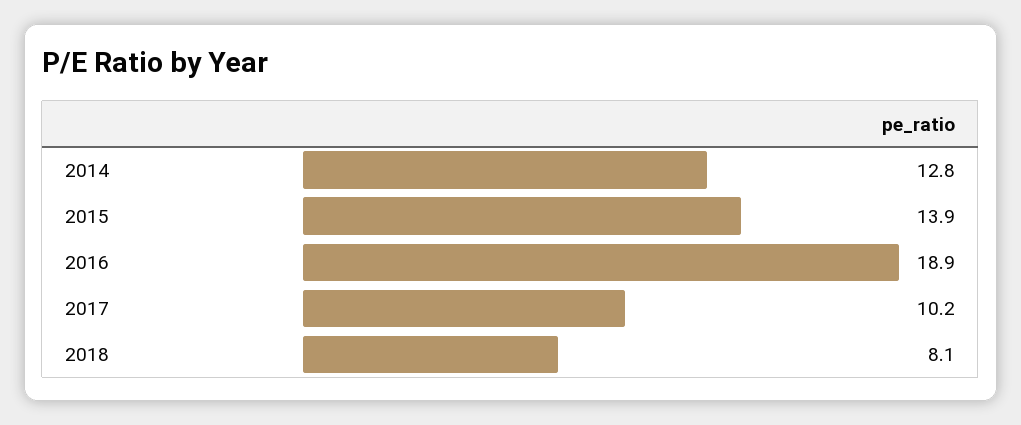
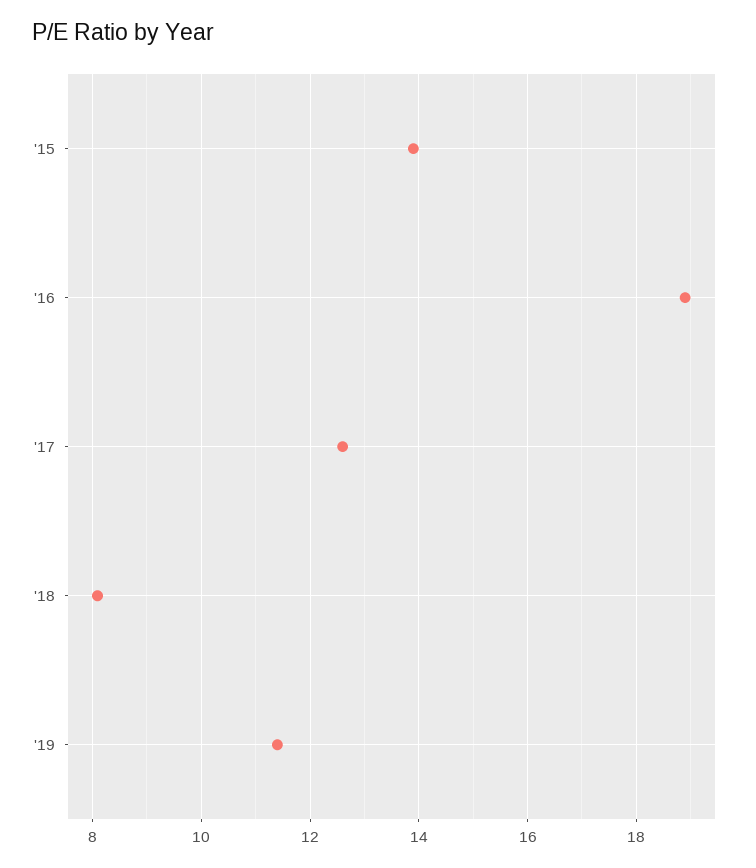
2014: 12.8 -> none
2017: 10.2 -> 12.6
'19: none -> 11.4

